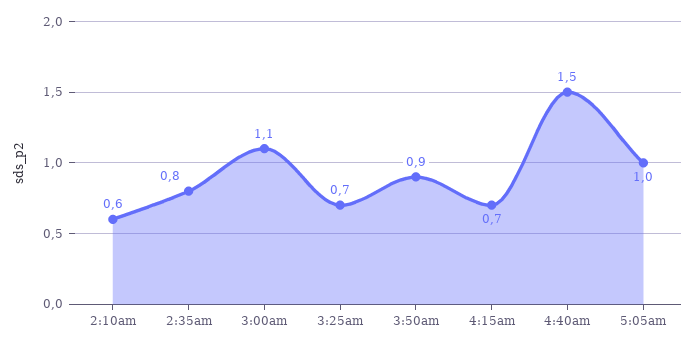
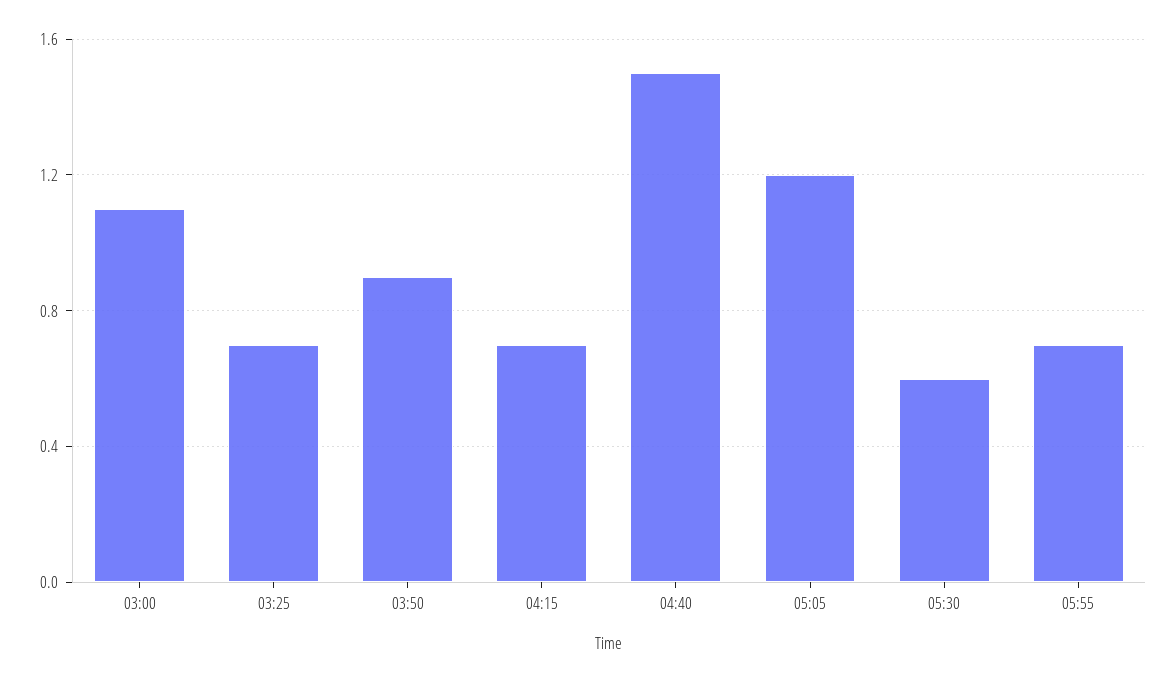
2:10am: 0.6 -> none
2:35am: 0.8 -> none
5:05am: 1 -> 1.2
05:30: none -> 0.6
05:55: none -> 0.7

